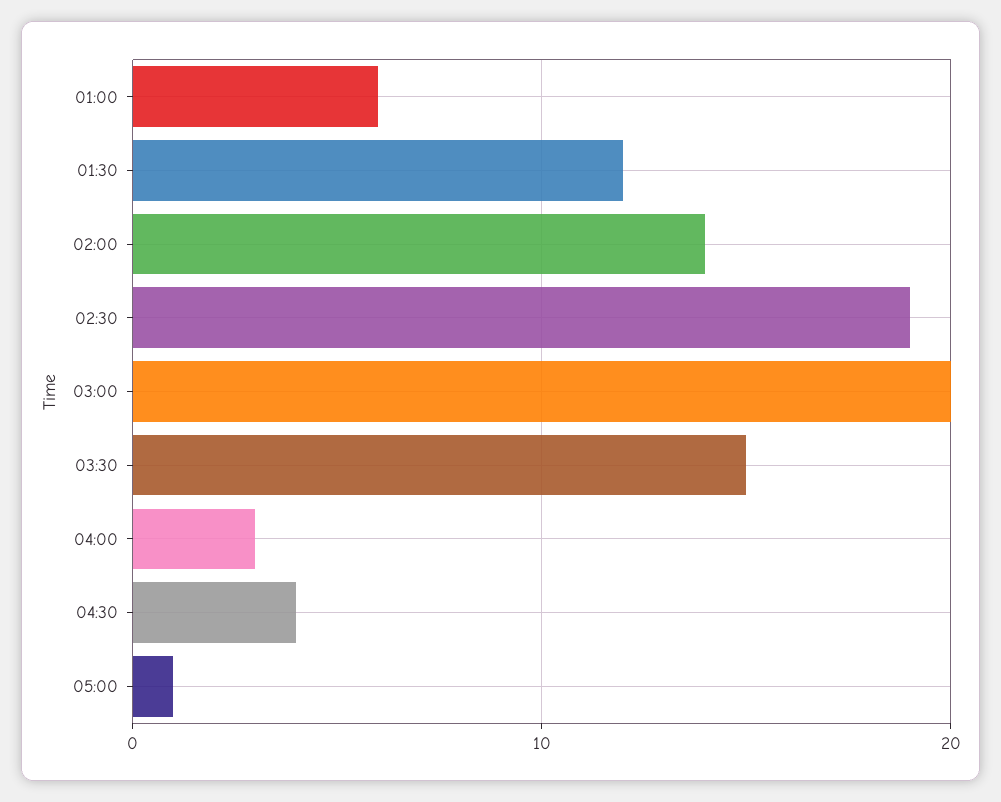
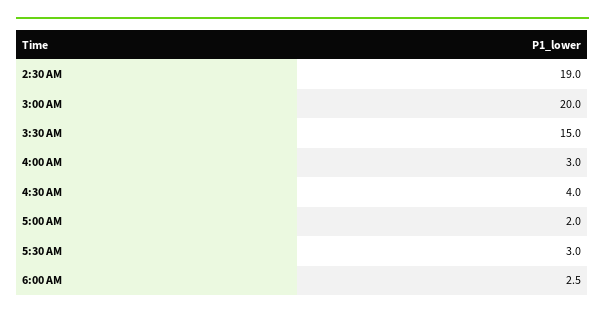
01:00: 6 -> none
01:30: 12 -> none
02:00: 14 -> none
05:00: 1 -> 2
5:30 AM: none -> 3
6:00 AM: none -> 2.5

